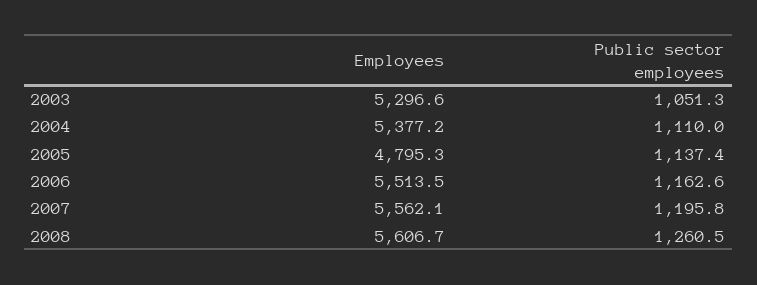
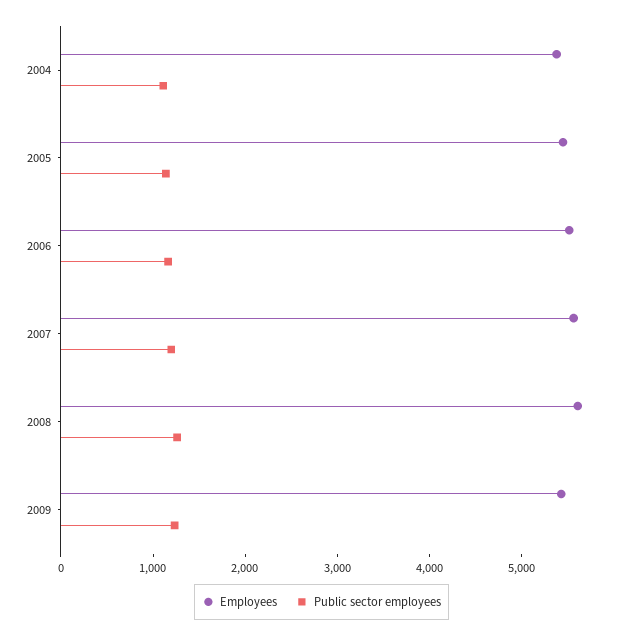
Employees, 2003: 5296.6 -> none
Public sector employees, 2003: 1051.3 -> none
Employees, 2005: 4795.3 -> 5400
Employees, 2009: none -> 5400
Public sector employees, 2009: none -> 1200

